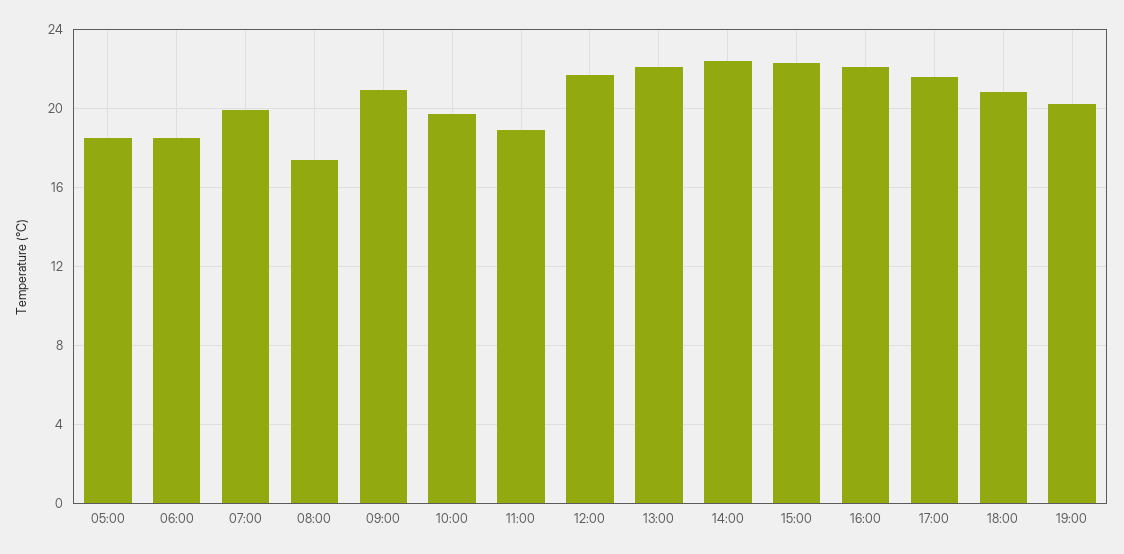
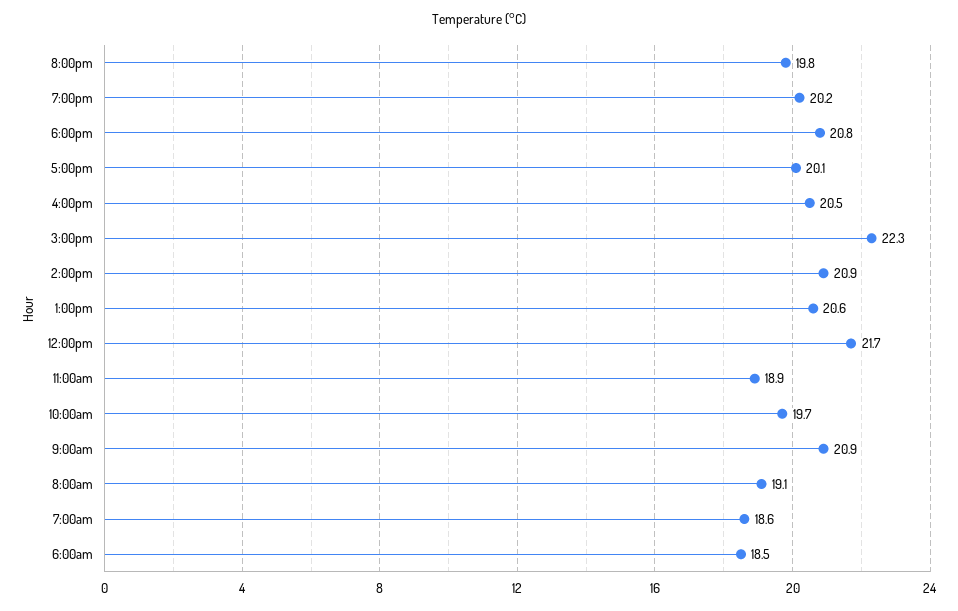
05:00: 18.5 -> none
07:00: 20 -> 18.6
08:00: 17.5 -> 19.1
13:00: 22 -> 20.6
14:00: 22.5 -> 20.9
16:00: 22 -> 20.5
17:00: 21.5 -> 20.1
8:00pm: none -> 19.8

